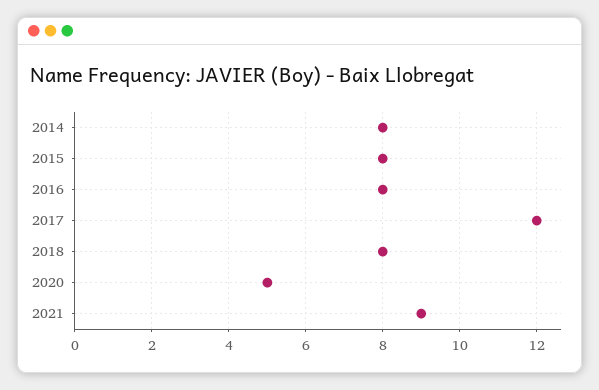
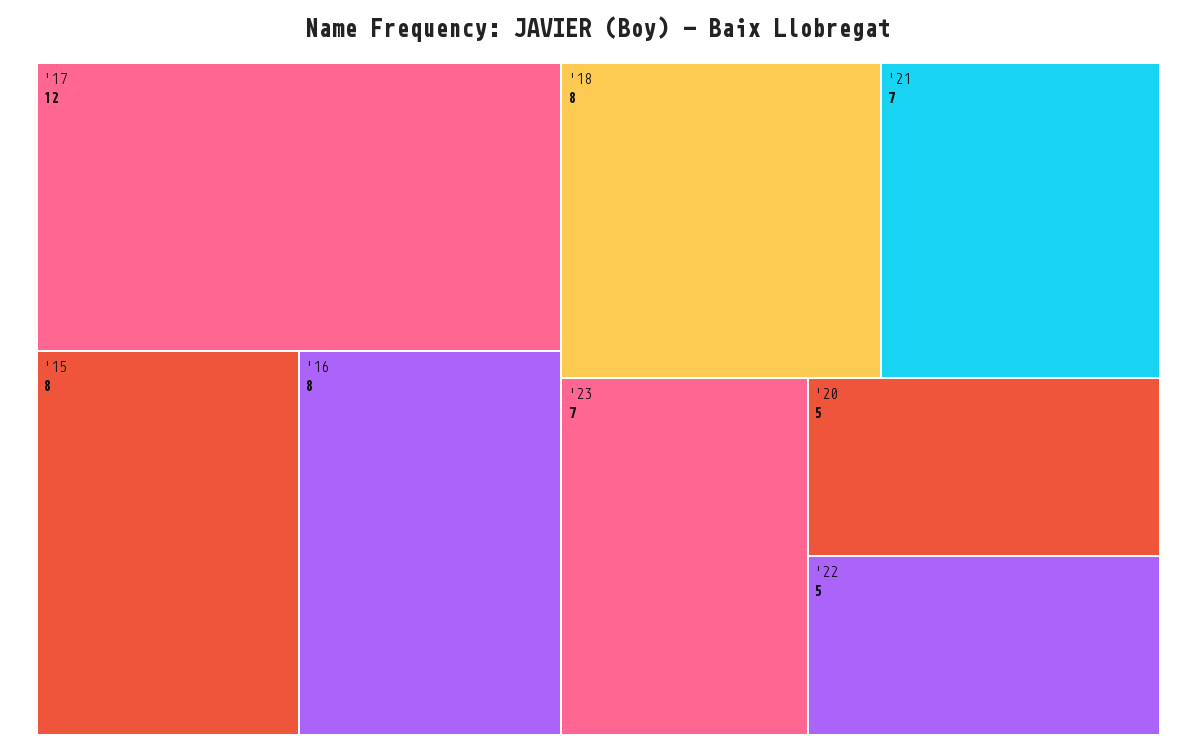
2014: 8 -> none
2021: 9 -> 7
'23: none -> 7
'22: none -> 5

